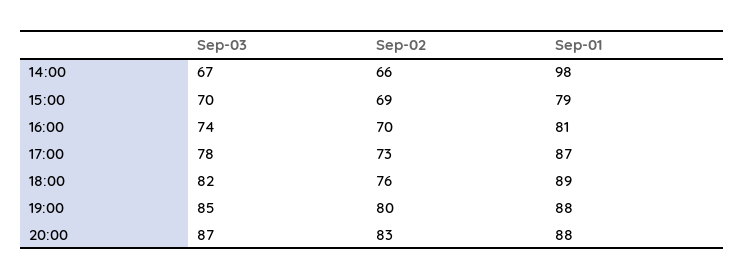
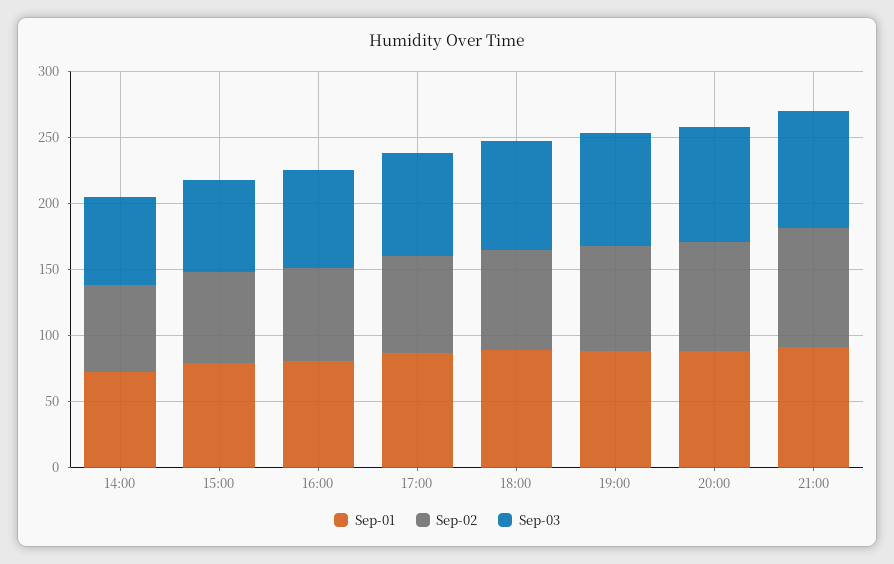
Sep-01, 14:00: 98 -> 70
Sep-01, 21:00: none -> 90
Sep-02, 21:00: none -> 90
Sep-03, 21:00: none -> 90

